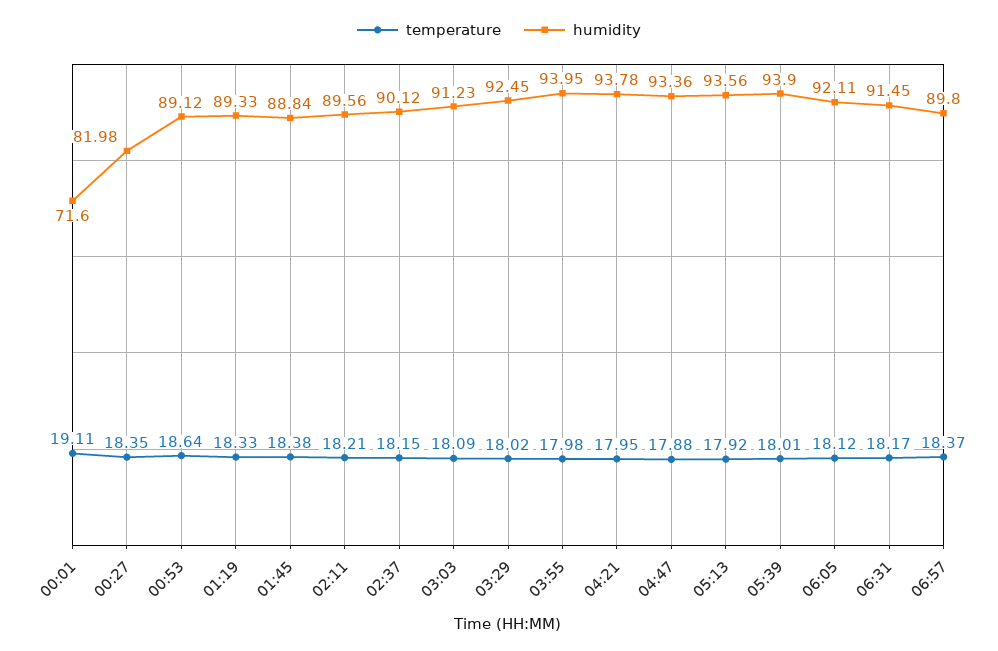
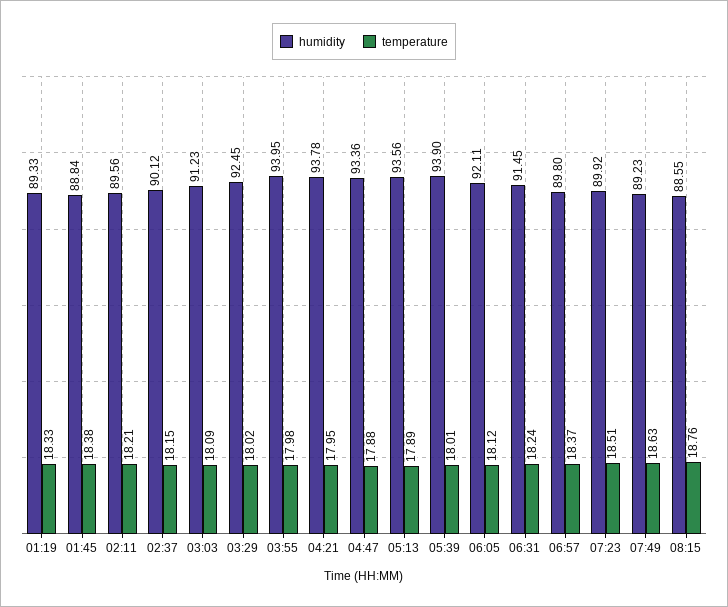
temperature, 00:01: 19.11 -> none
humidity, 00:01: 71.6 -> none
temperature, 00:27: 18.35 -> none
humidity, 00:27: 81.98 -> none
temperature, 00:53: 18.64 -> none
humidity, 00:53: 89.12 -> none
temperature, 05:13: 17.92 -> 17.89
temperature, 06:31: 18.17 -> 18.24
humidity, 07:23: none -> 89.92
temperature, 07:23: none -> 18.51
humidity, 07:49: none -> 89.23
temperature, 07:49: none -> 18.63
humidity, 08:15: none -> 88.55
temperature, 08:15: none -> 18.76

